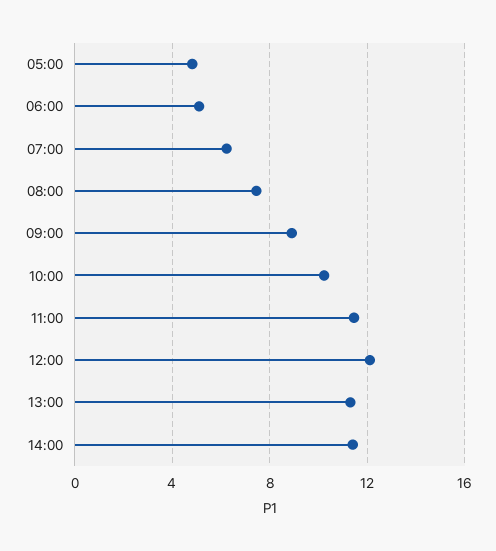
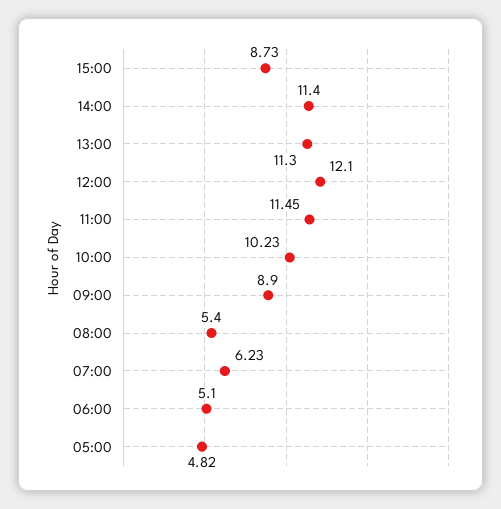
08:00: 7.5 -> 5.4
15:00: none -> 8.73

